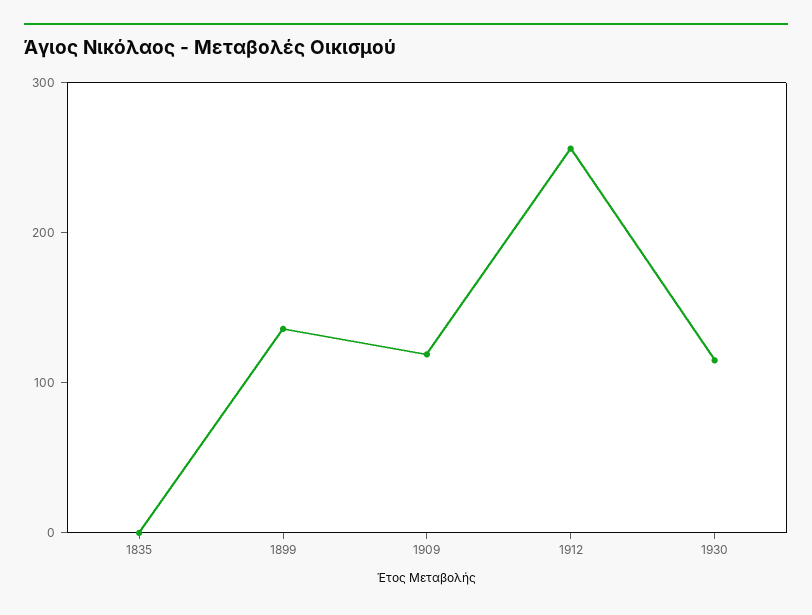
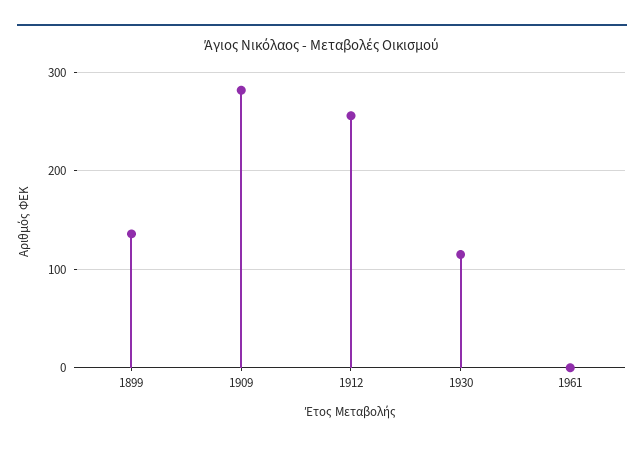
1835: 0 -> none
1909: 120 -> 280
1961: none -> 0

